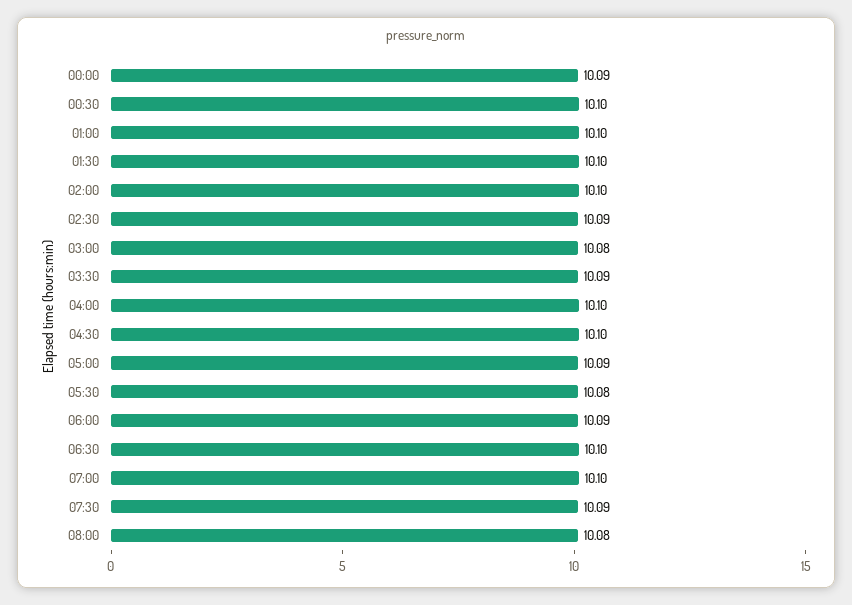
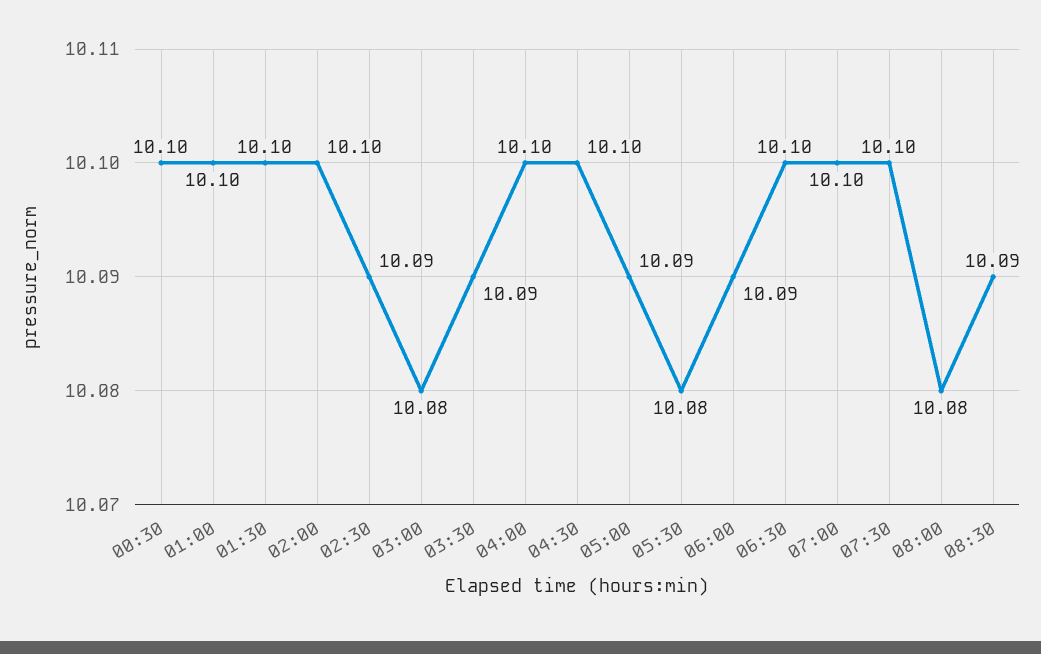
00:00: 10.09 -> none
07:30: 10.09 -> 10.1
08:30: none -> 10.09

